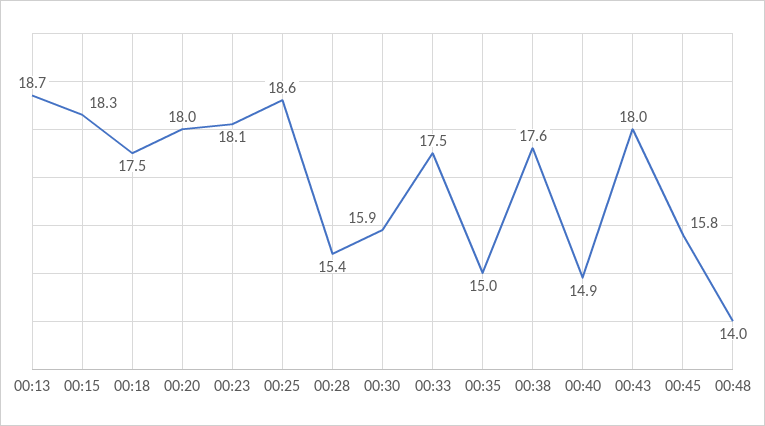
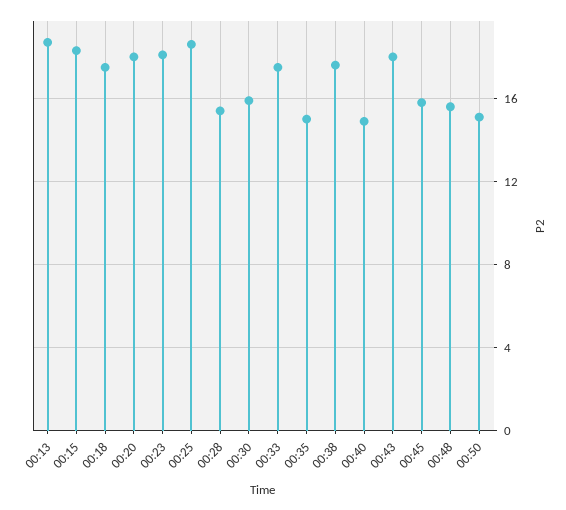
00:48: 14 -> 15.5
00:50: none -> 15

